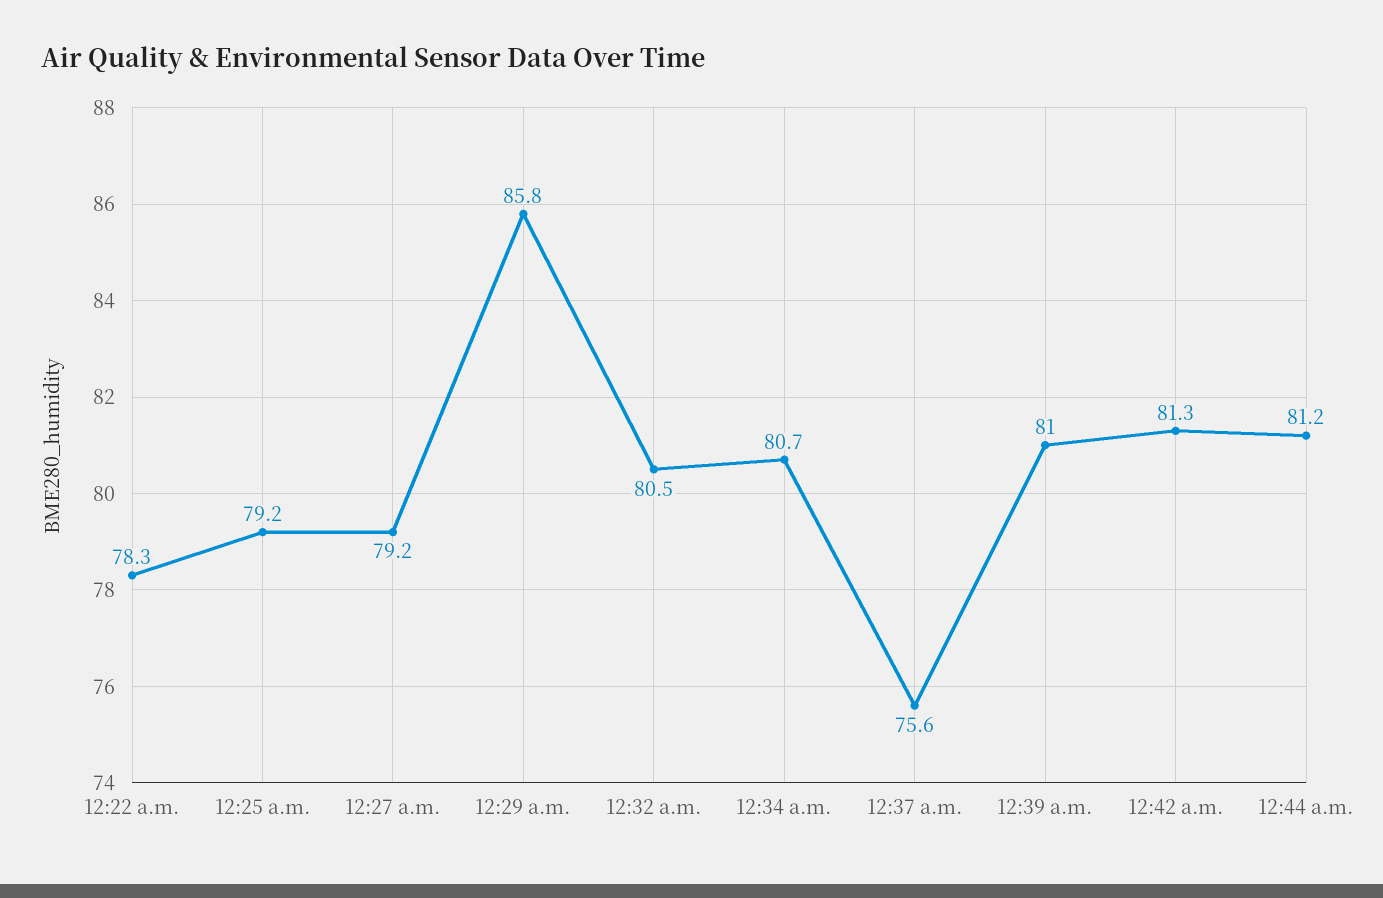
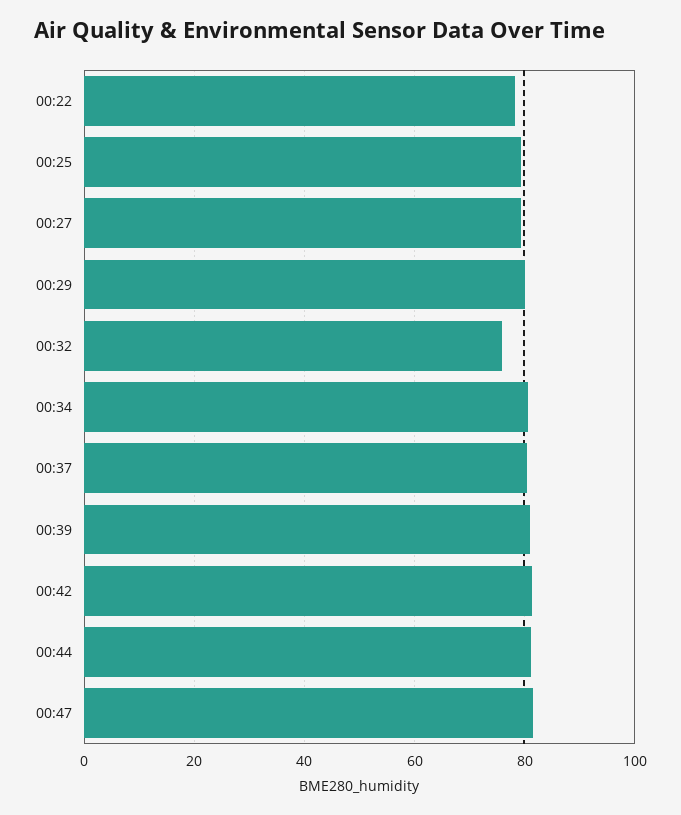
12:29 a.m.: 85.8 -> 80
12:32 a.m.: 80.5 -> 76
12:37 a.m.: 75.6 -> 80
00:47: none -> 82

